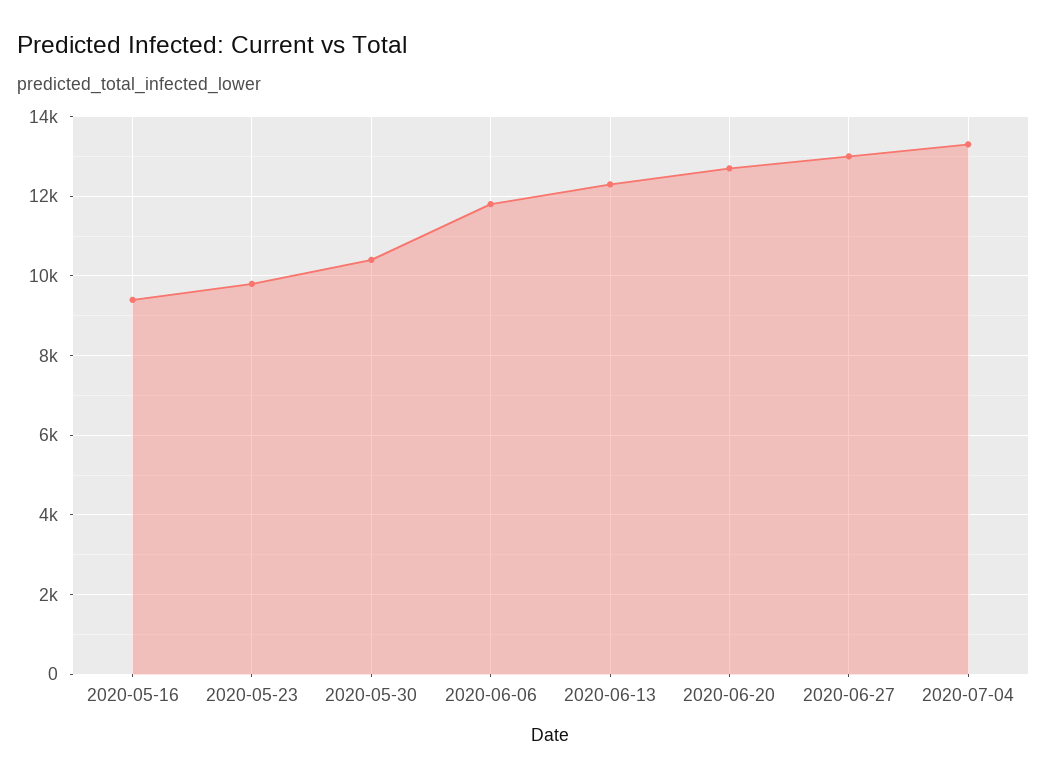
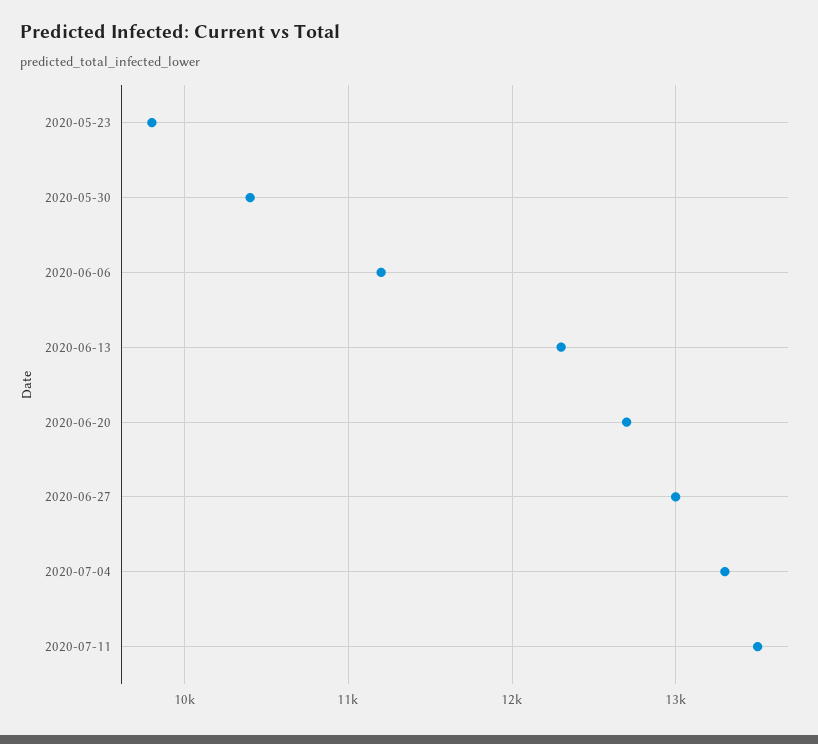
2020-05-16: 9400 -> none
2020-06-06: 11800 -> 11200
2020-07-11: none -> 13500

